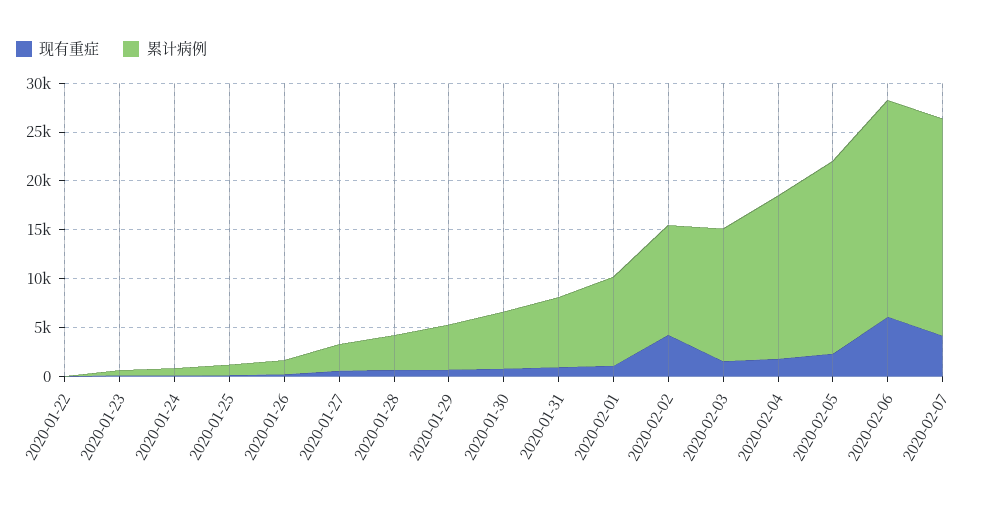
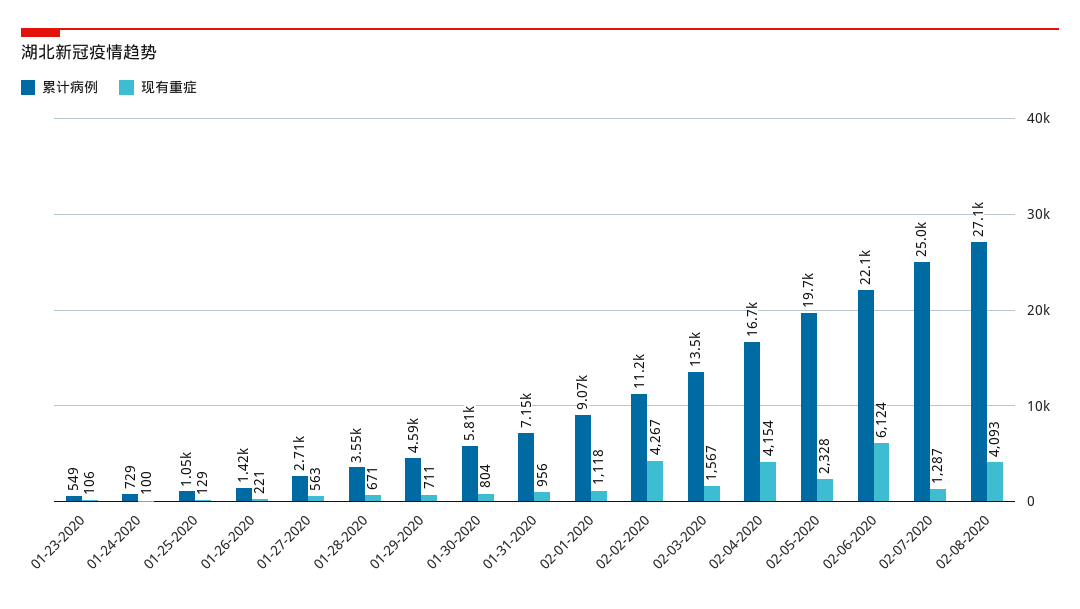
现有重症, 2020-01-22: 0 -> none
累计病例, 2020-01-22: 0 -> none
现有重症, 2020-02-04: 2000 -> 4154
现有重症, 2020-02-07: 4000 -> 1287
累计病例, 2020-02-07: 22000 -> 25000
累计病例, 02-08-2020: none -> 27100
现有重症, 02-08-2020: none -> 4093

